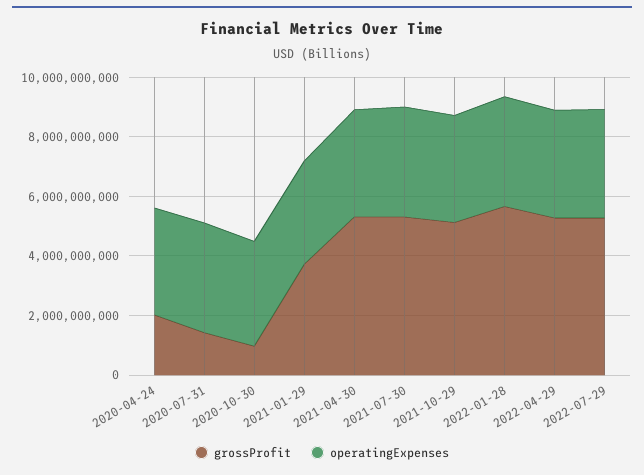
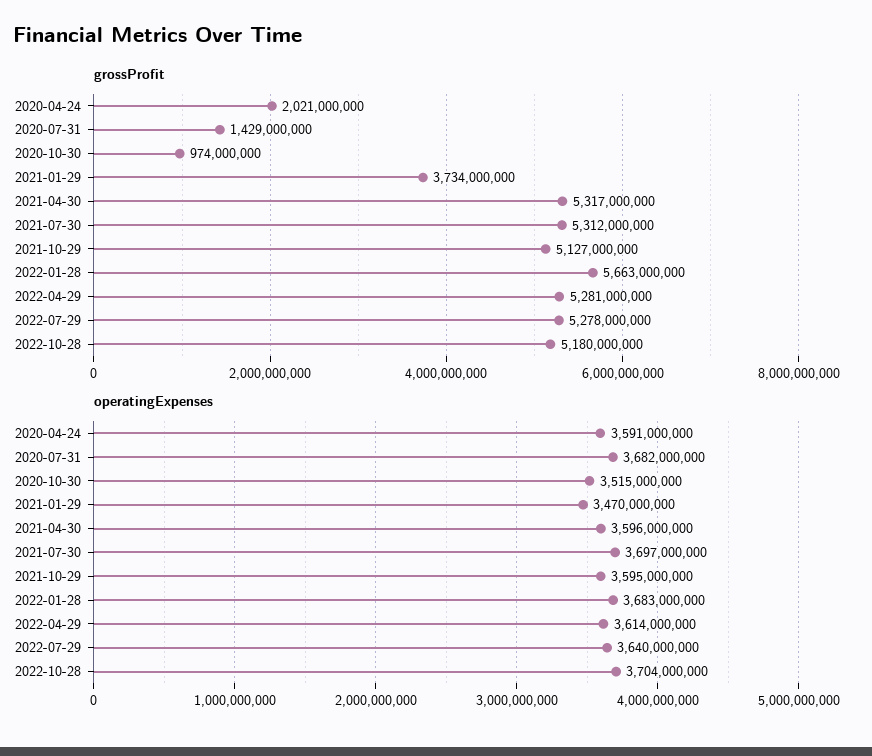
grossProfit, 2022-10-28: none -> 5180000000
operatingExpenses, 2022-10-28: none -> 3704000000

